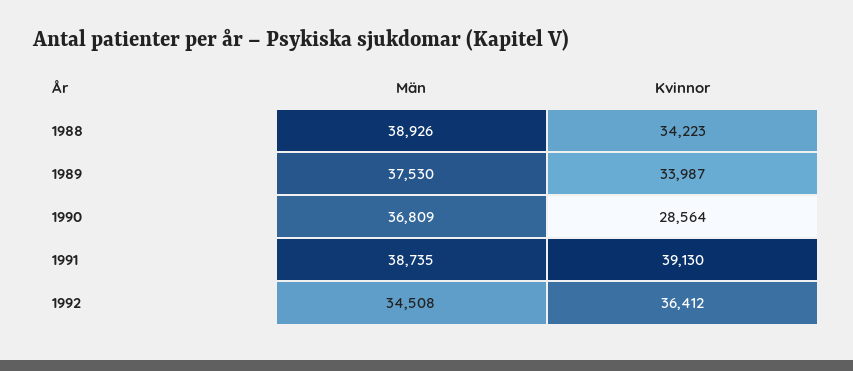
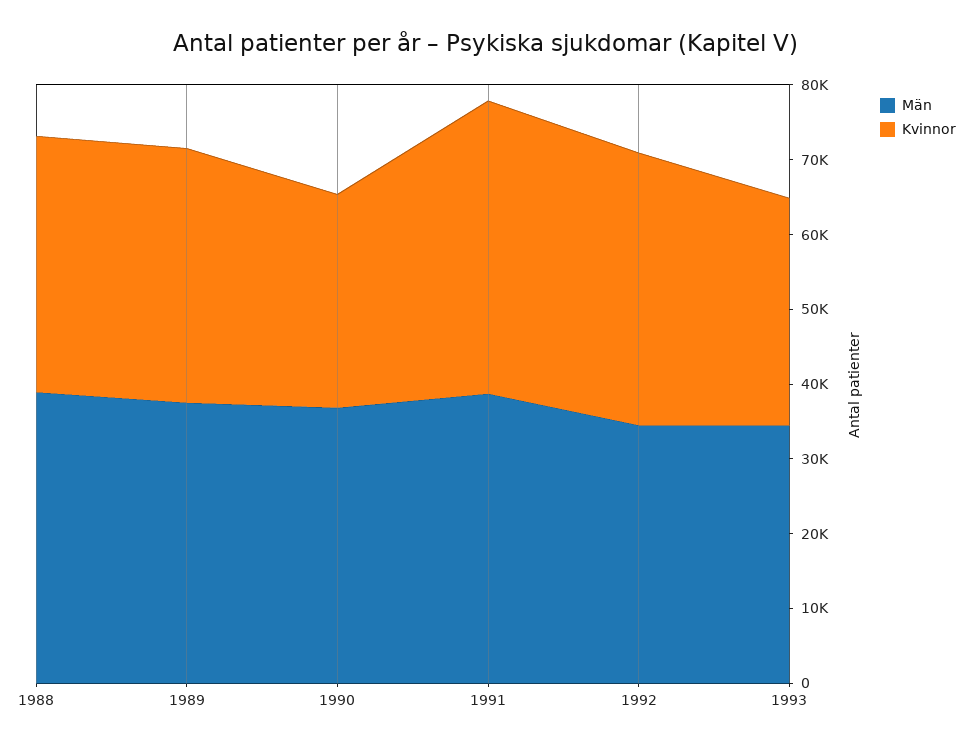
Män, 1993: none -> 34000
Kvinnor, 1993: none -> 30000

